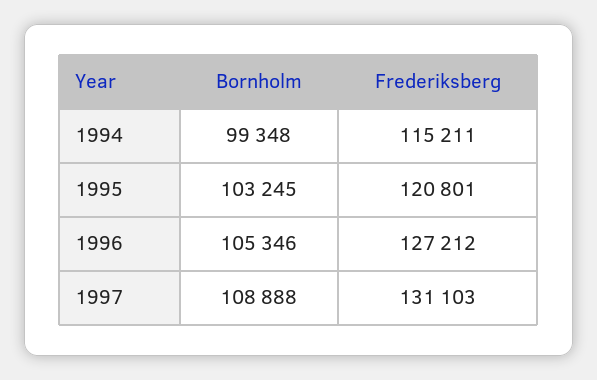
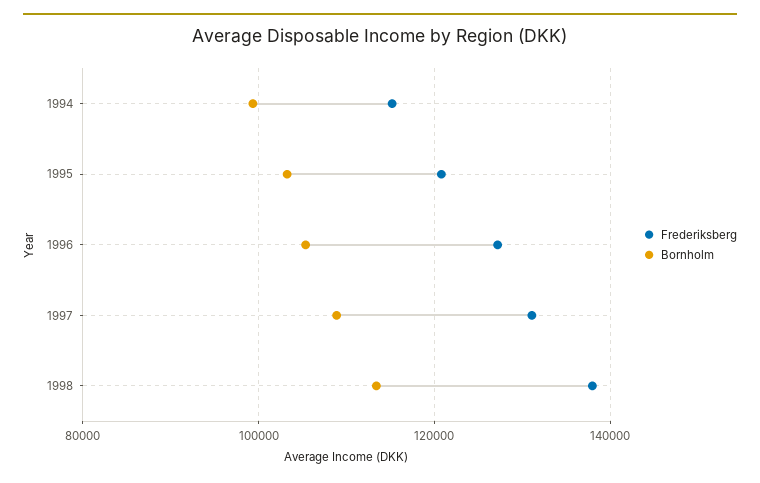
Frederiksberg, 1998: none -> 138000
Bornholm, 1998: none -> 114000

